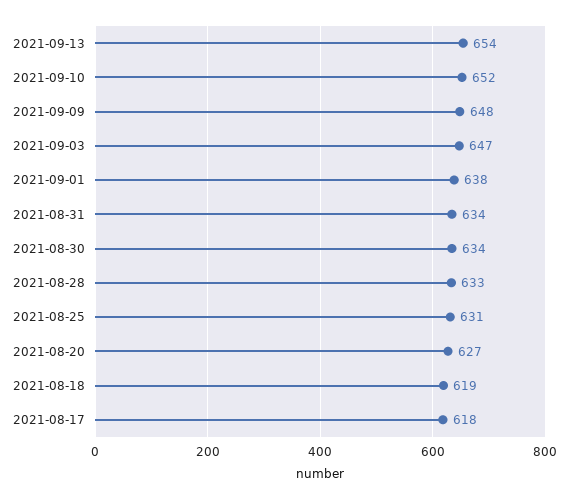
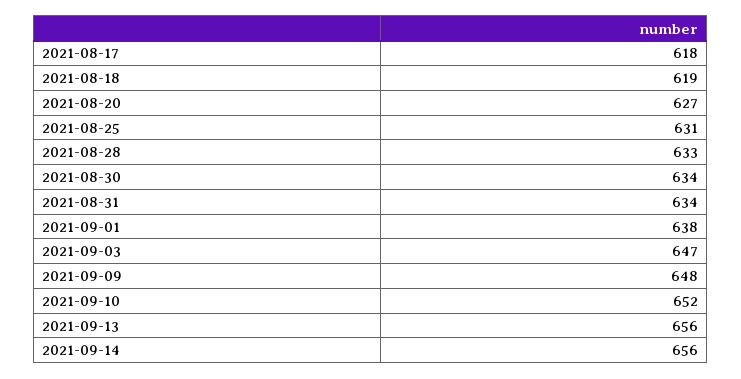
2021-09-13: 654 -> 656
2021-09-14: none -> 656

